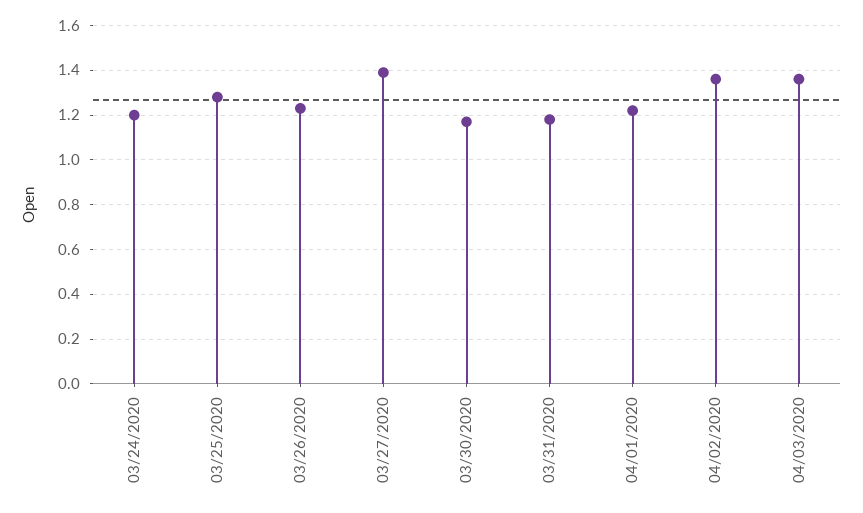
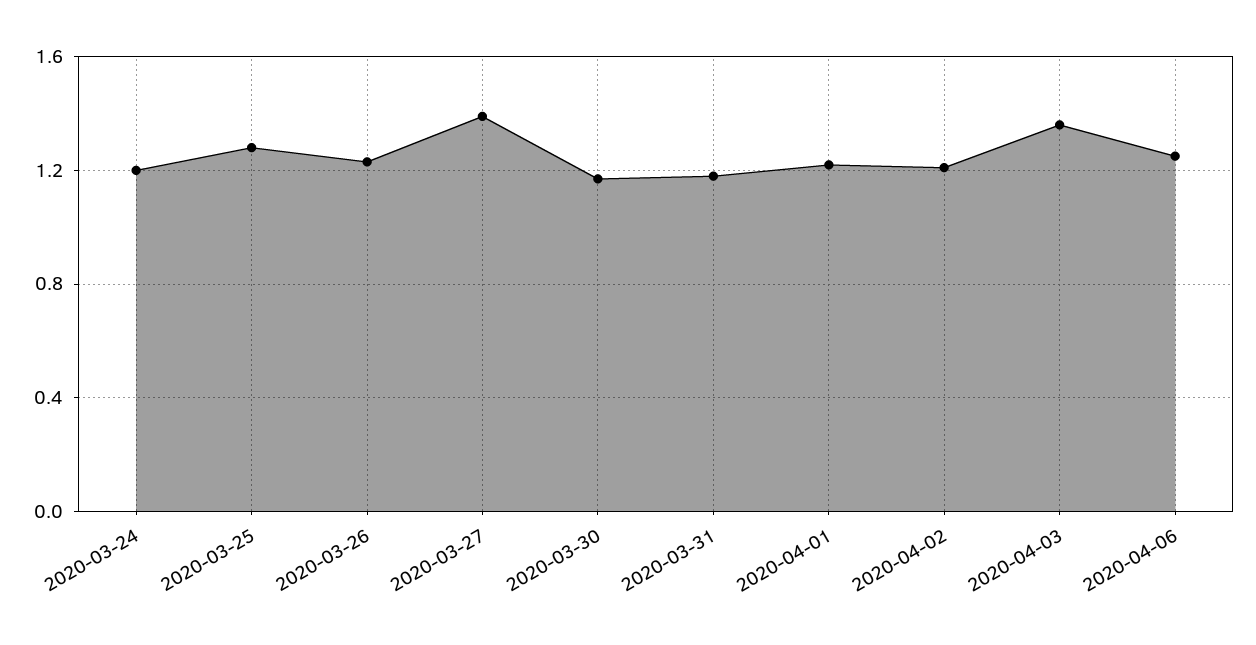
04/02/2020: 1.35 -> 1.2
2020-04-06: none -> 1.25

